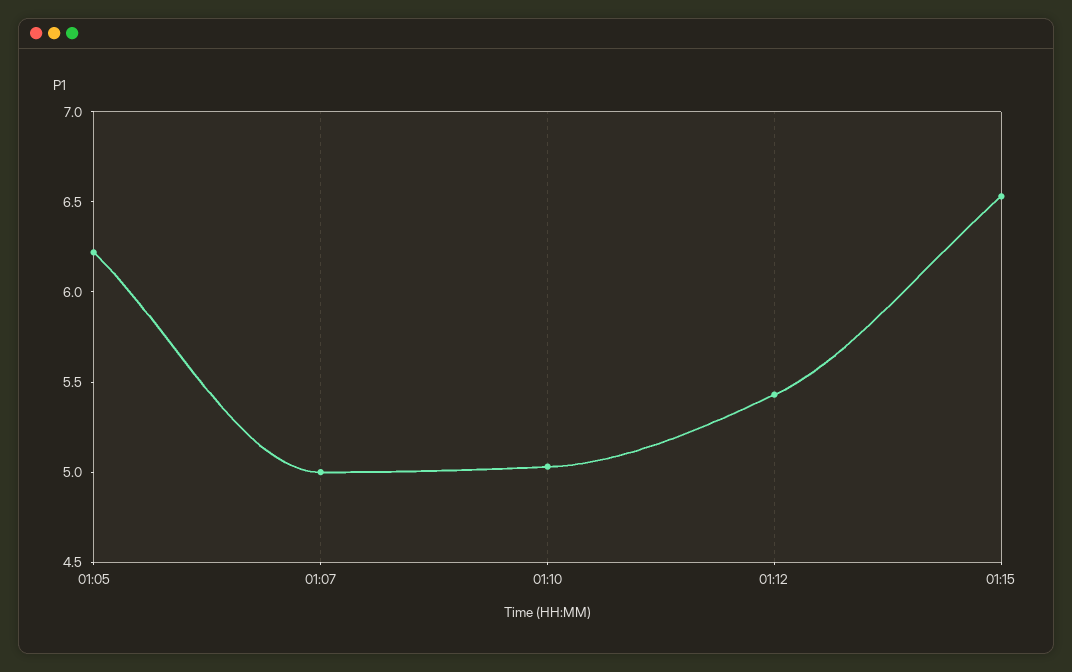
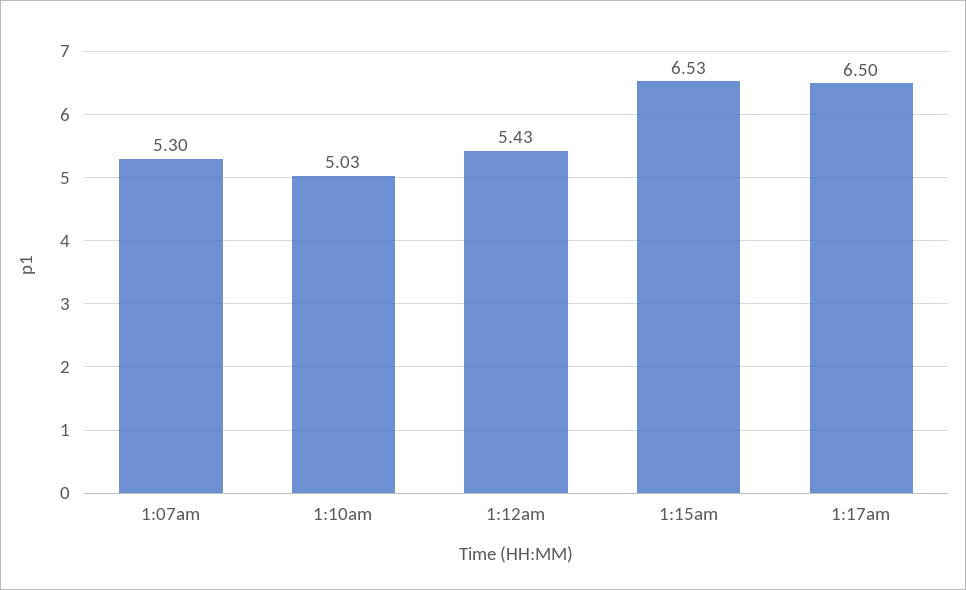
01:05: 6.2 -> none
01:07: 5 -> 5.3
1:17am: none -> 6.5

